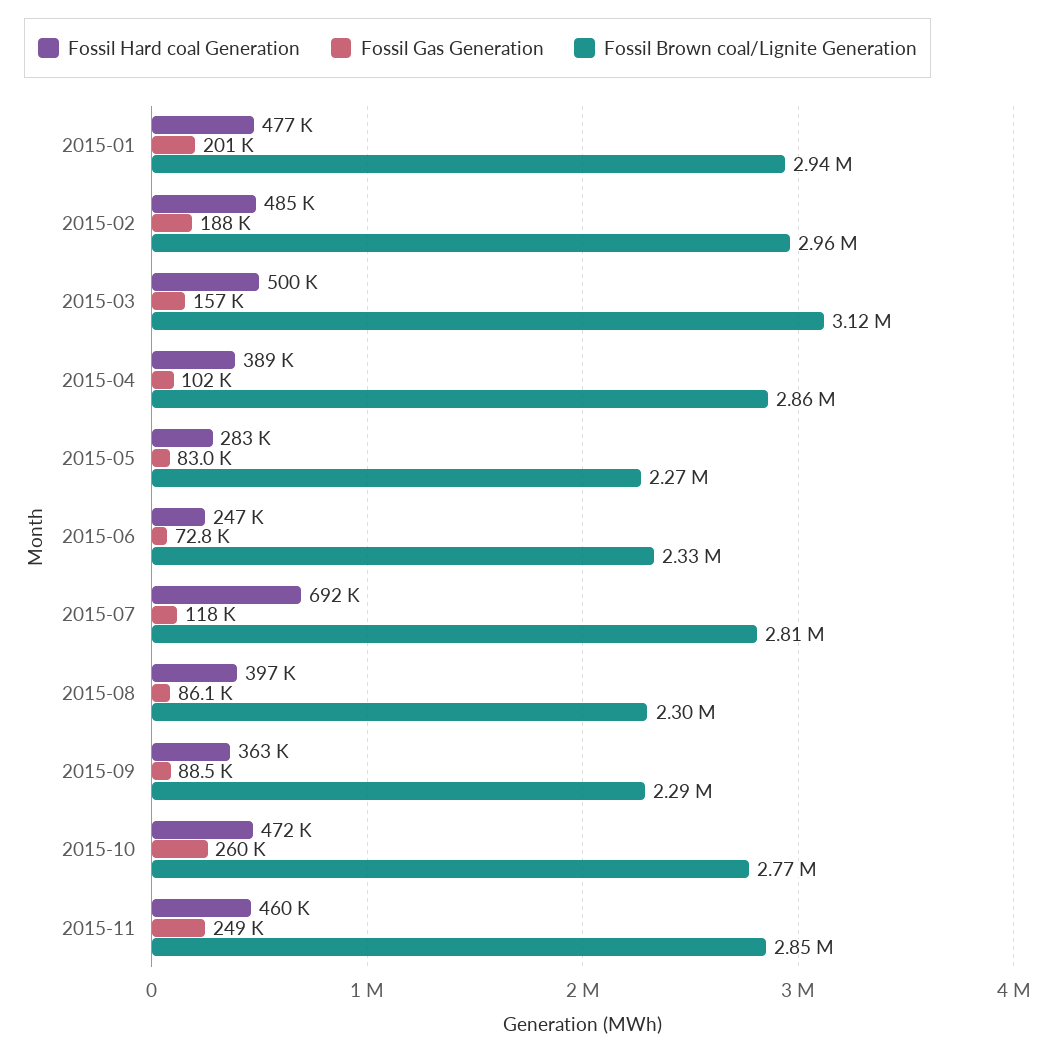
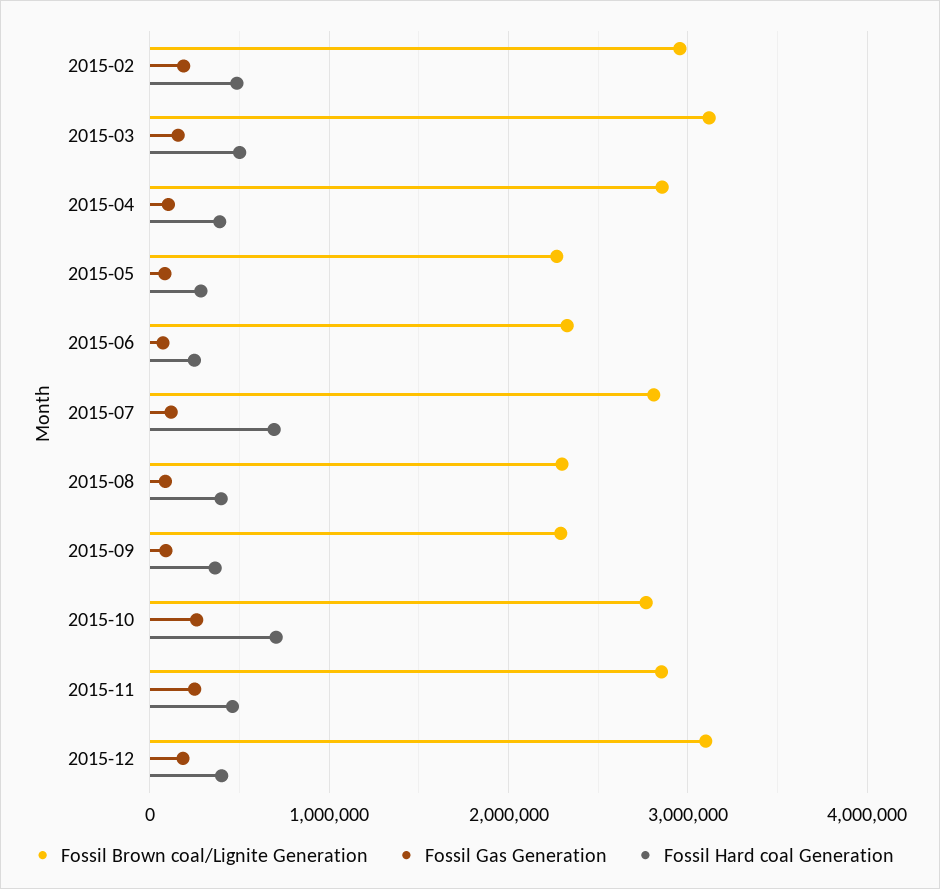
Fossil Hard coal Generation, 2015-01: 477000 -> none
Fossil Gas Generation, 2015-01: 201000 -> none
Fossil Brown coal/Lignite Generation, 2015-01: 2940000 -> none
Fossil Hard coal Generation, 2015-10: 472000 -> 700000
Fossil Brown coal/Lignite Generation, 2015-12: none -> 3100000
Fossil Gas Generation, 2015-12: none -> 200000
Fossil Hard coal Generation, 2015-12: none -> 400000

